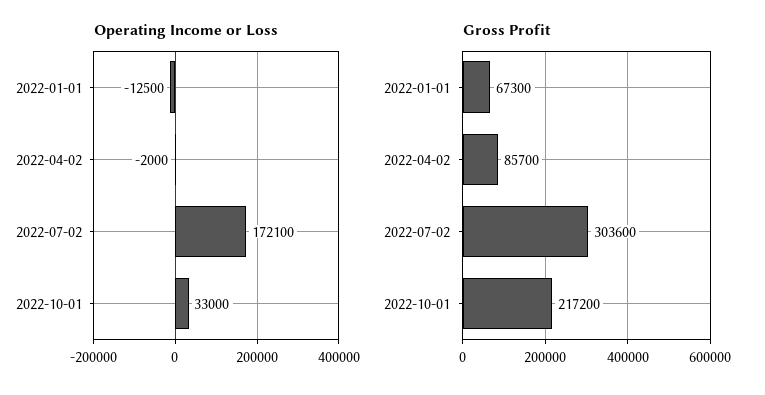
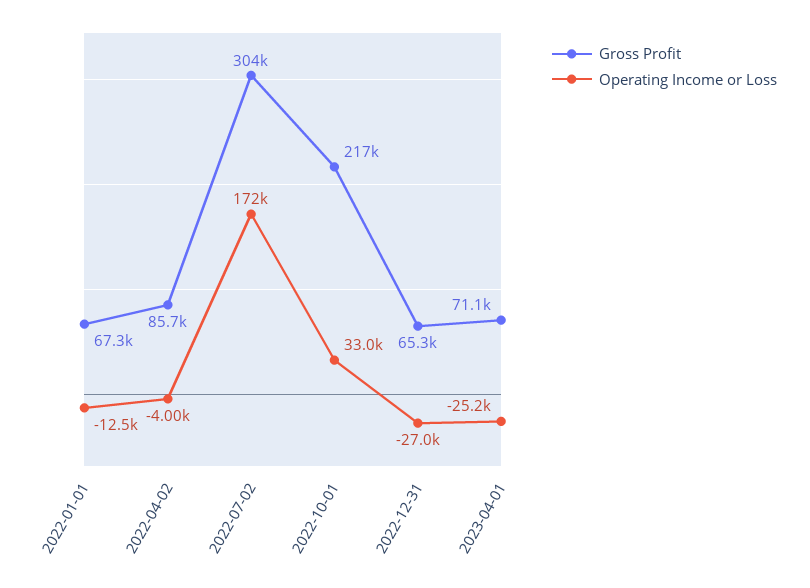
Operating Income or Loss, 2022-04-02: -2000 -> -4000
Gross Profit, 2022-12-31: none -> 65300
Operating Income or Loss, 2022-12-31: none -> -27000
Gross Profit, 2023-04-01: none -> 71100
Operating Income or Loss, 2023-04-01: none -> -25200

